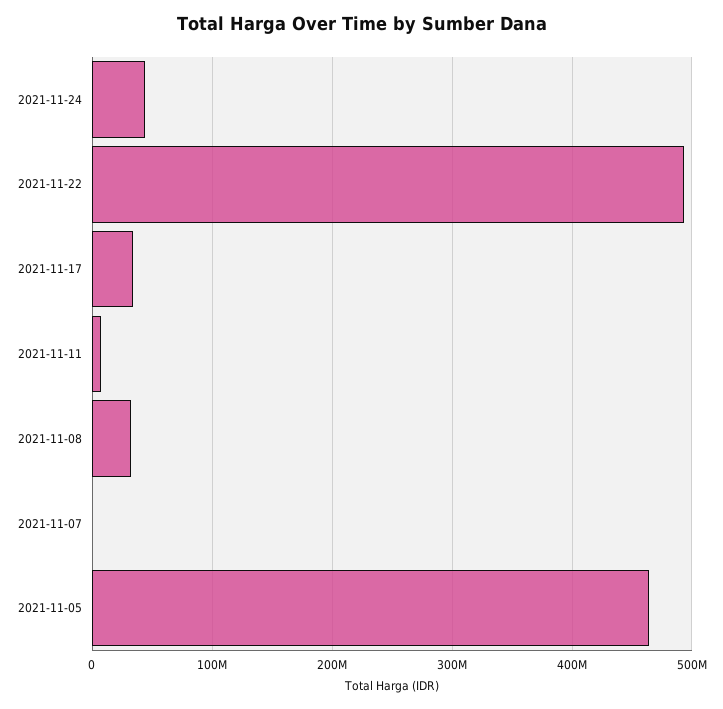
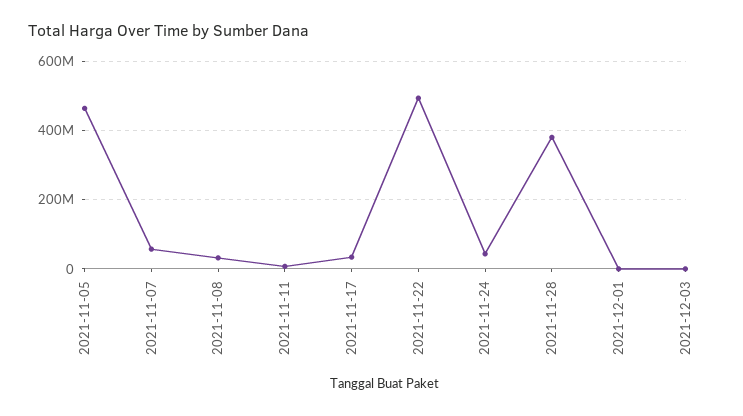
2021-11-07: 0 -> 60000000
2021-11-28: none -> 380000000
2021-12-01: none -> 0
2021-12-03: none -> 0

